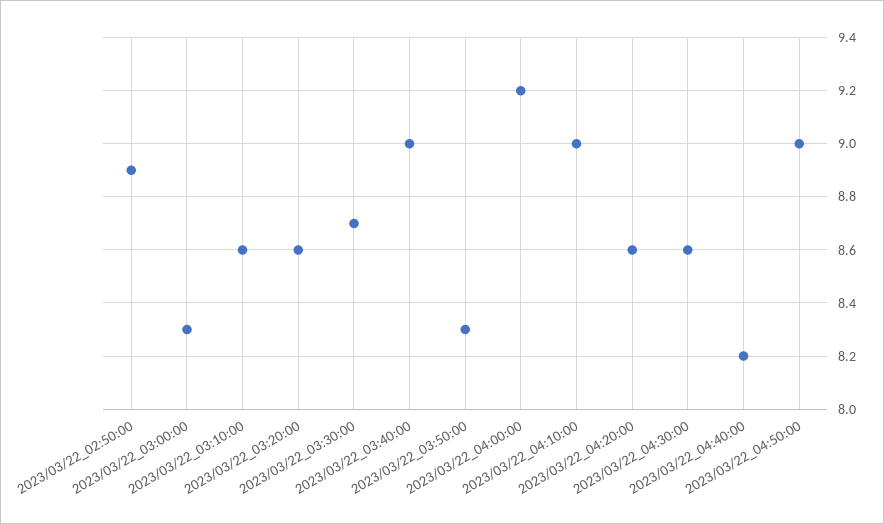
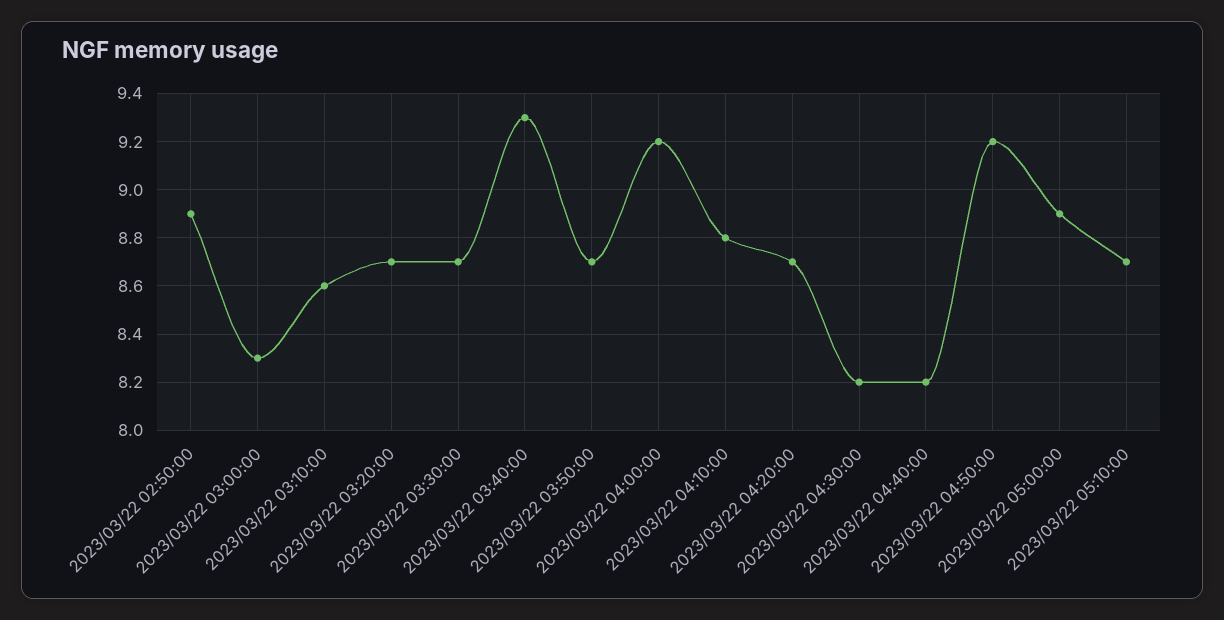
2023/03/22_03:20:00: 8.6 -> 8.7
2023/03/22_03:40:00: 9 -> 9.3
2023/03/22_03:50:00: 8.3 -> 8.7
2023/03/22_04:10:00: 9 -> 8.8
2023/03/22_04:20:00: 8.6 -> 8.7
2023/03/22_04:30:00: 8.6 -> 8.2
2023/03/22_04:50:00: 9 -> 9.2
2023/03/22 05:00:00: none -> 8.9
2023/03/22 05:10:00: none -> 8.7

